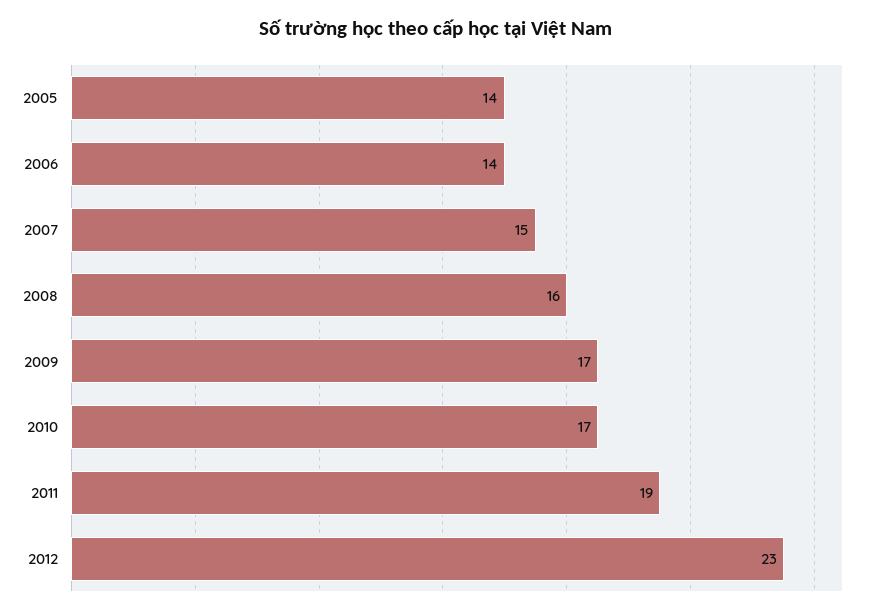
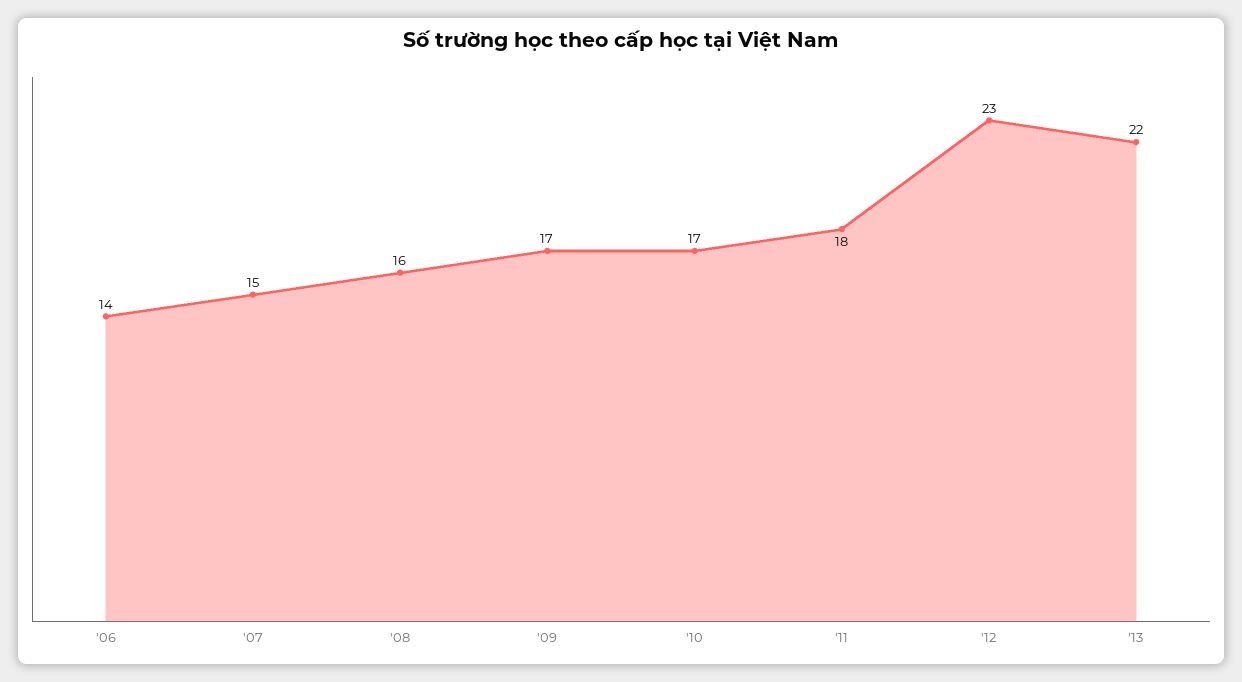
2005: 14 -> none
2011: 19 -> 18
'13: none -> 22

